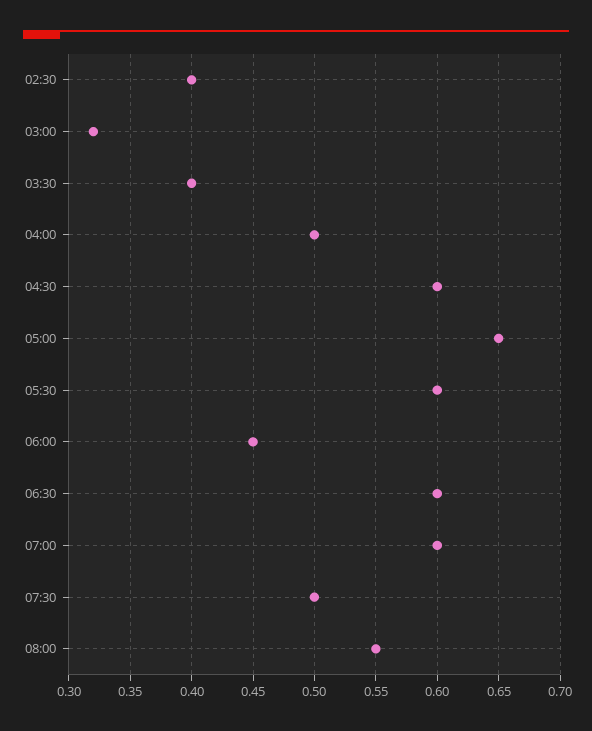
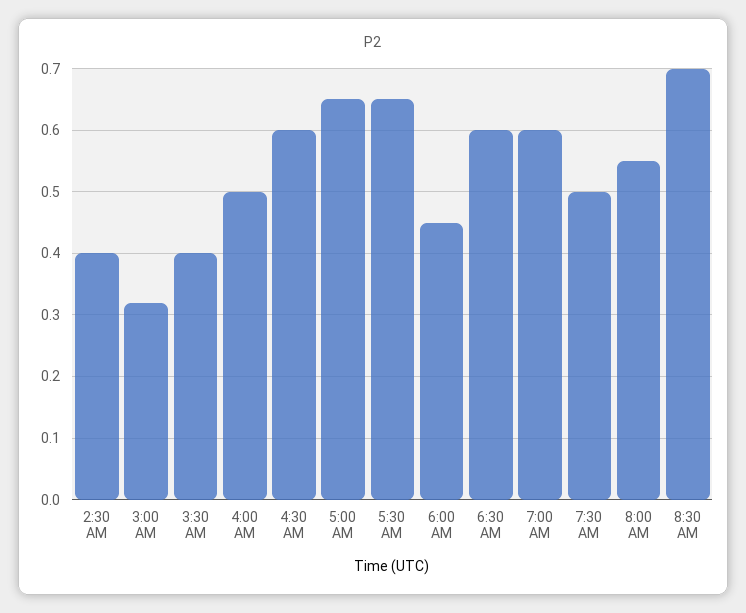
05:30: 0.6 -> 0.65
8:30 AM: none -> 0.7

